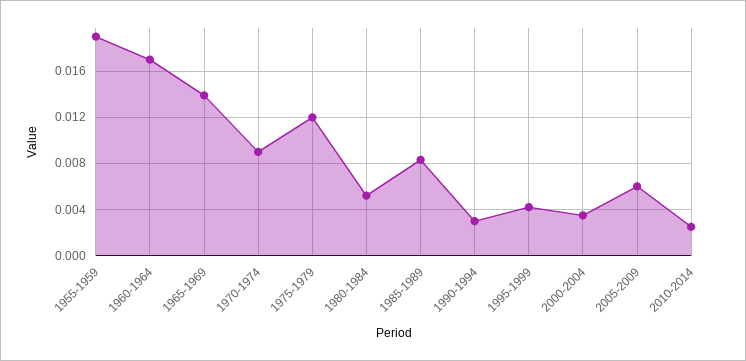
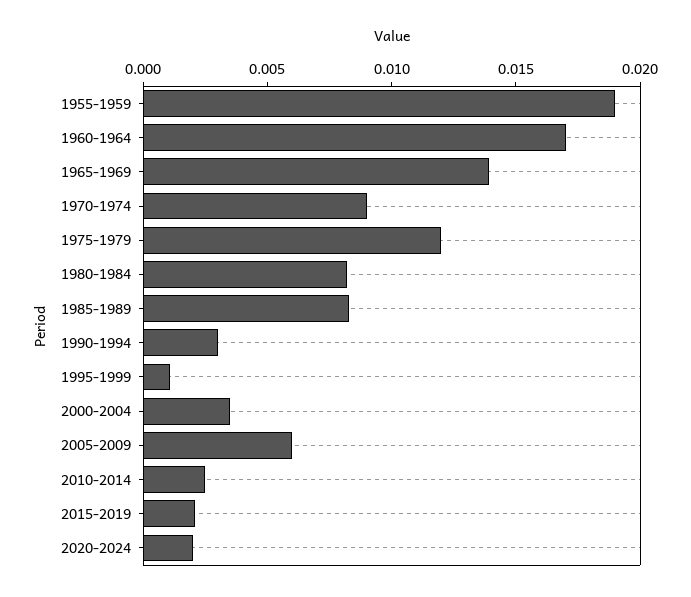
1980-1984: 0.005 -> 0.008
1995-1999: 0.004 -> 0.001
2015-2019: none -> 0.002
2020-2024: none -> 0.002

